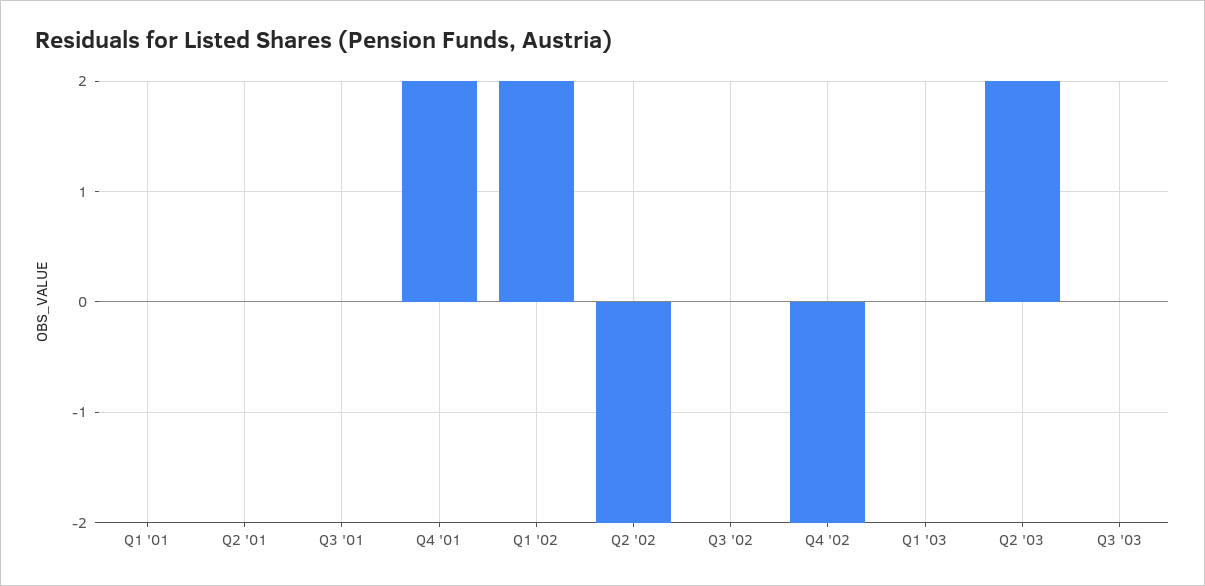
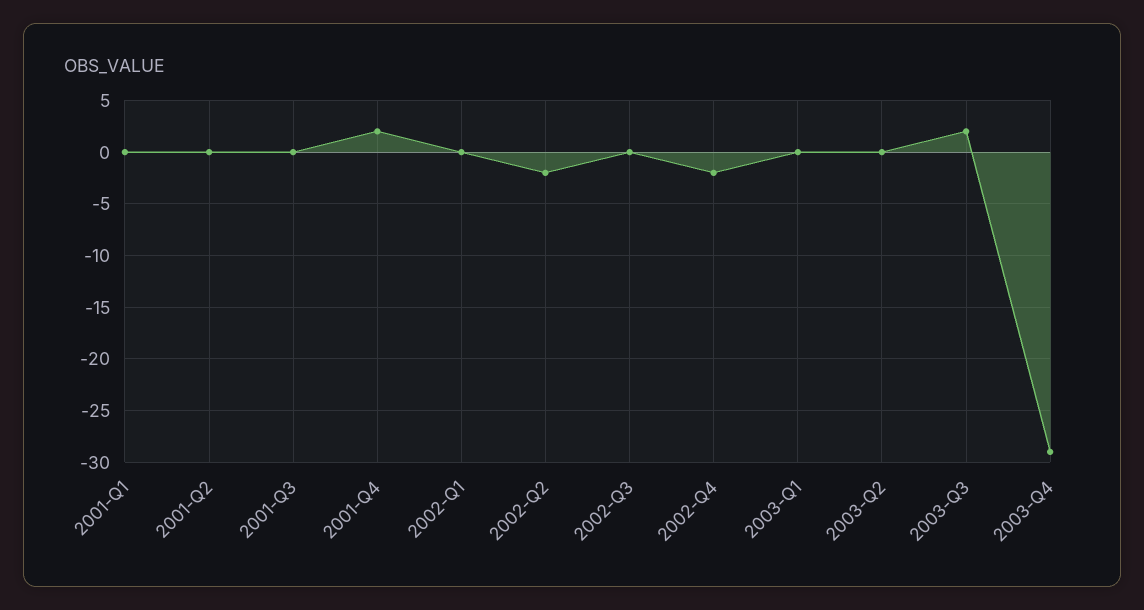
Q1 '02: 2 -> 0
Q2 '03: 2 -> 0
Q3 '03: 0 -> 2
2003-Q4: none -> -29

